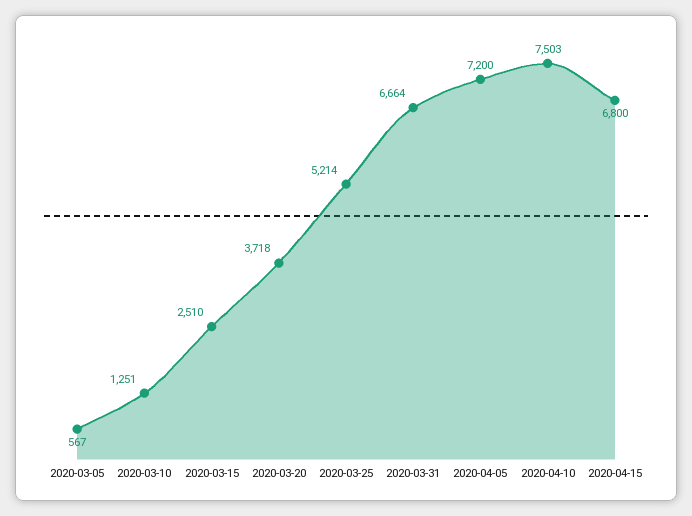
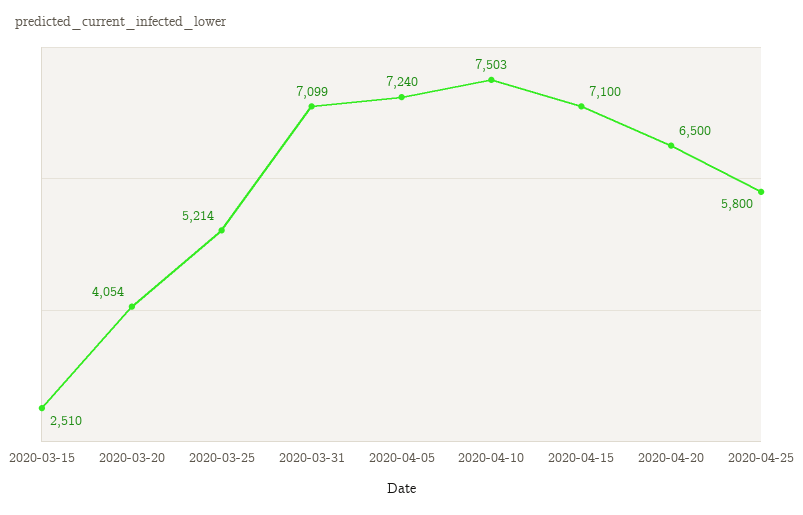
2020-03-05: 567 -> none
2020-03-10: 1251 -> none
2020-03-20: 3718 -> 4054
2020-03-31: 6664 -> 7099
2020-04-05: 7200 -> 7240
2020-04-15: 6800 -> 7100
2020-04-20: none -> 6500
2020-04-25: none -> 5800

